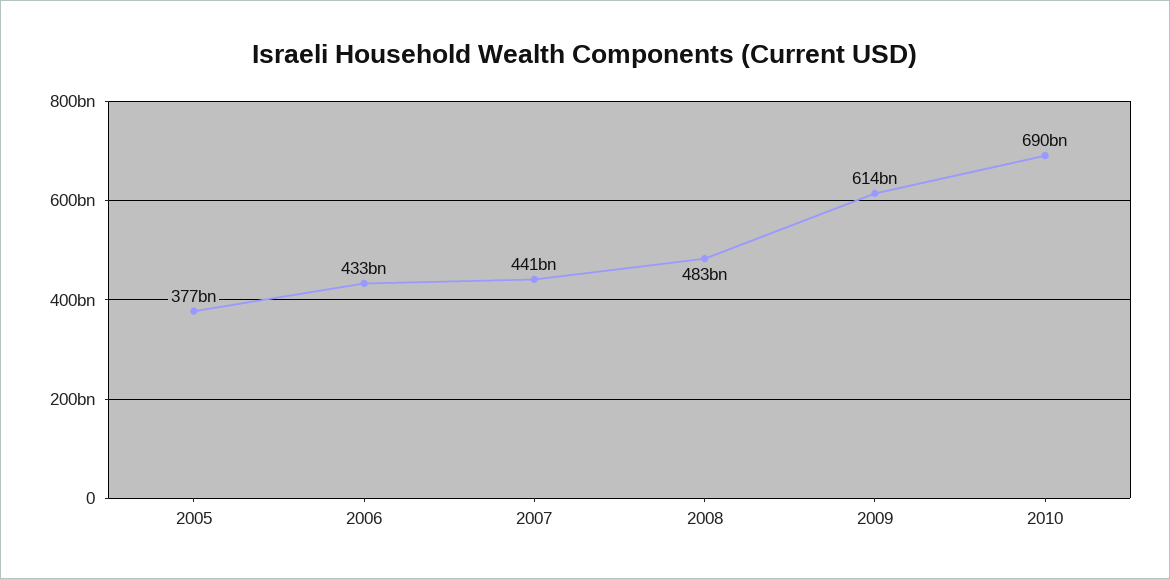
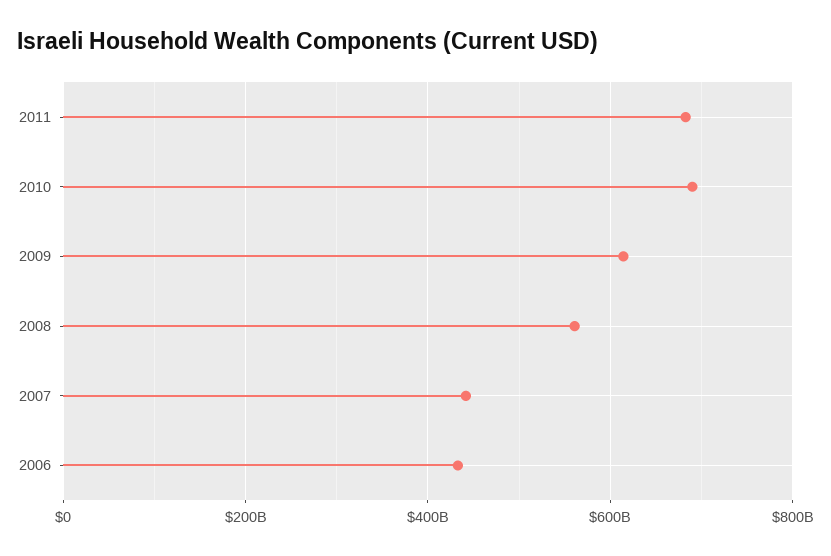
2005: 377000000000 -> none
2008: 483000000000 -> 560000000000
2011: none -> 680000000000

